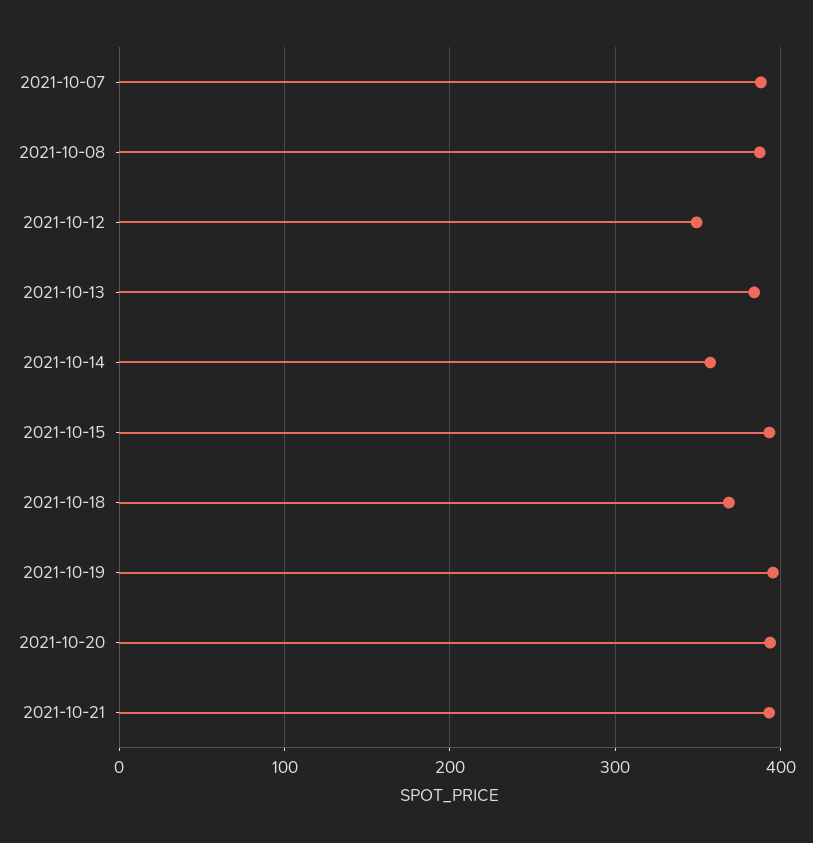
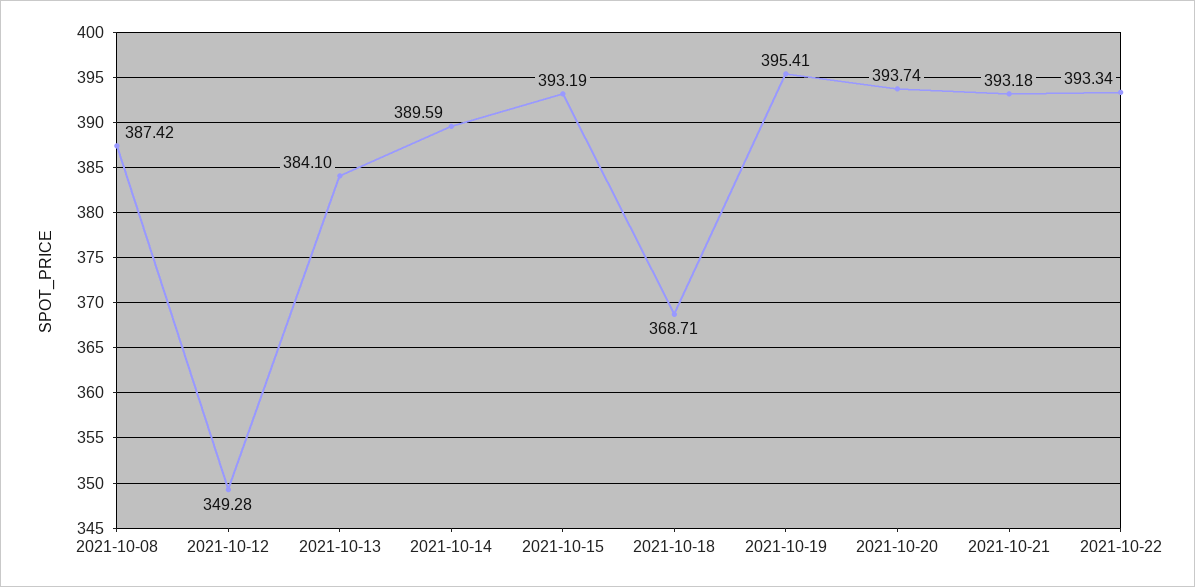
2021-10-07: 390 -> none
2021-10-14: 360 -> 389.59
2021-10-22: none -> 393.34

